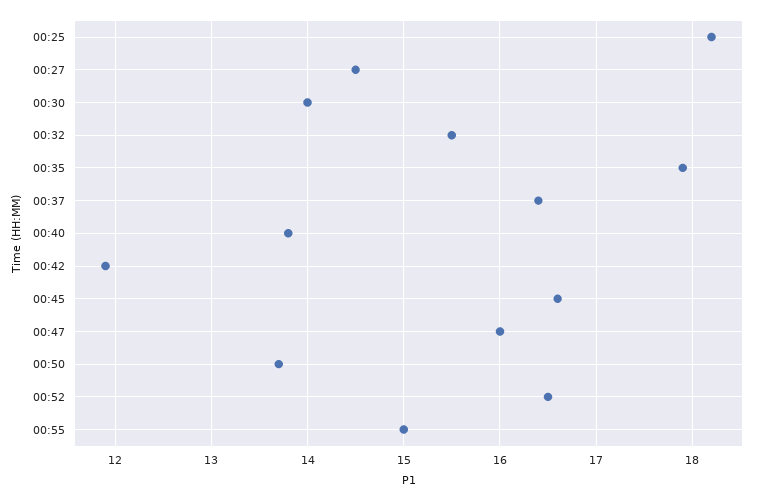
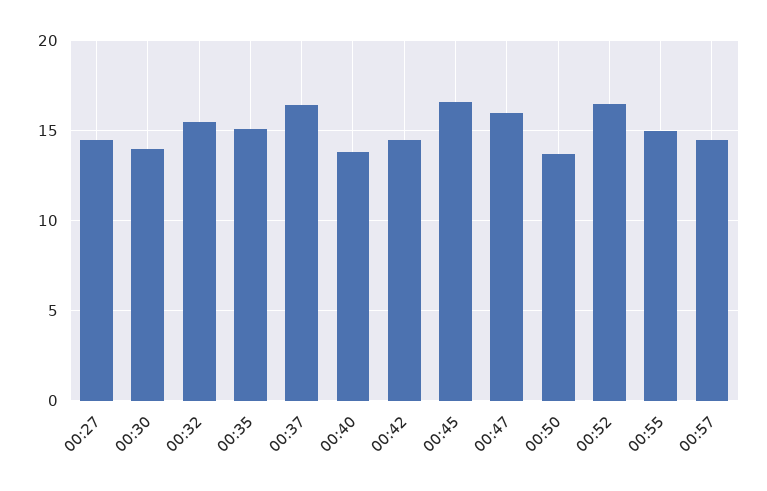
00:25: 18.2 -> none
00:35: 17.9 -> 15
00:42: 11.9 -> 14.5
00:57: none -> 14.5

